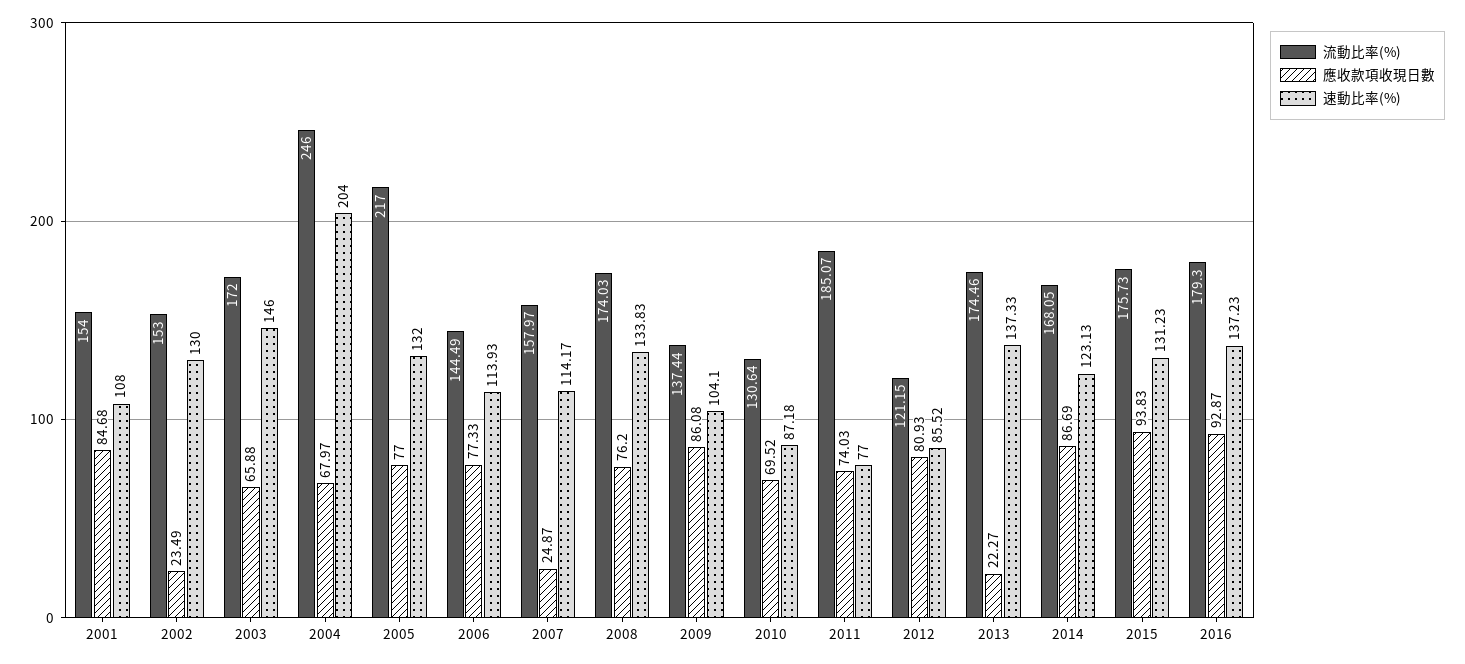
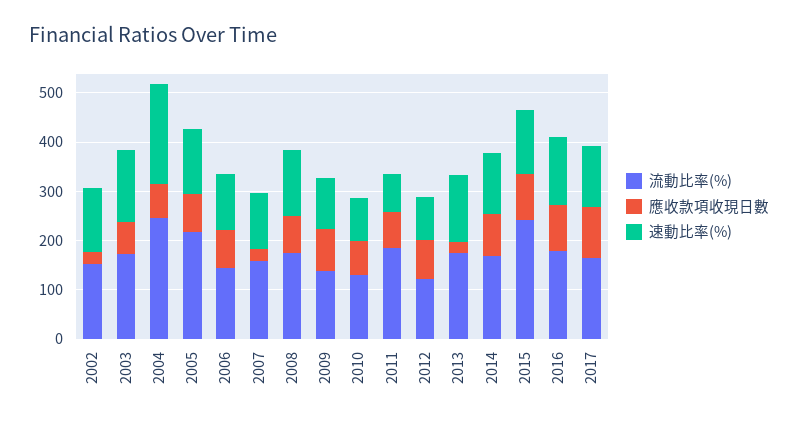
流動比率(%), 2001: 154 -> none
應收款項收現日數, 2001: 84.68 -> none
速動比率(%), 2001: 108 -> none
流動比率(%), 2015: 175.73 -> 240
流動比率(%), 2017: none -> 160
應收款項收現日數, 2017: none -> 100
速動比率(%), 2017: none -> 120

